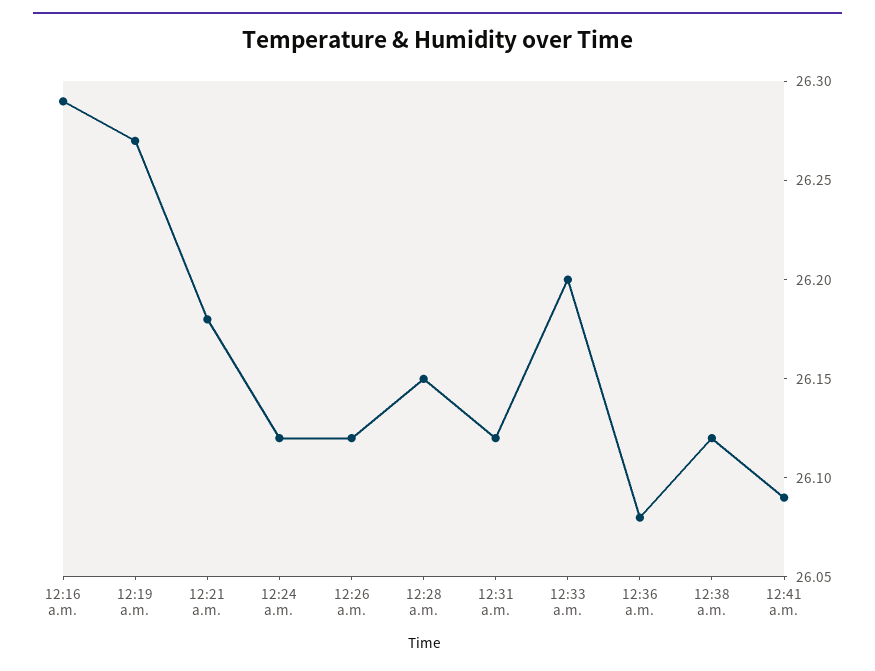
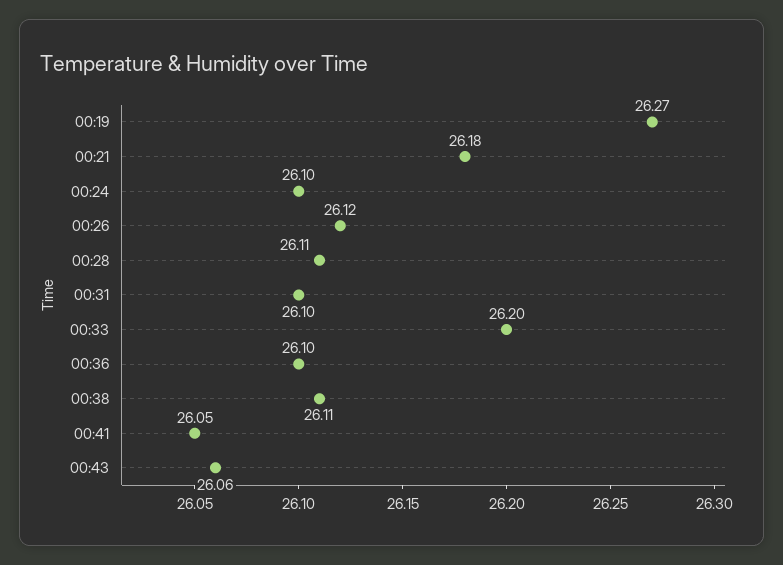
12:16 a.m.: 26.29 -> none
12:24 a.m.: 26.12 -> 26.1
12:28 a.m.: 26.15 -> 26.11
12:31 a.m.: 26.12 -> 26.1
12:36 a.m.: 26.08 -> 26.1
12:38 a.m.: 26.12 -> 26.11
12:41 a.m.: 26.09 -> 26.05
00:43: none -> 26.06

